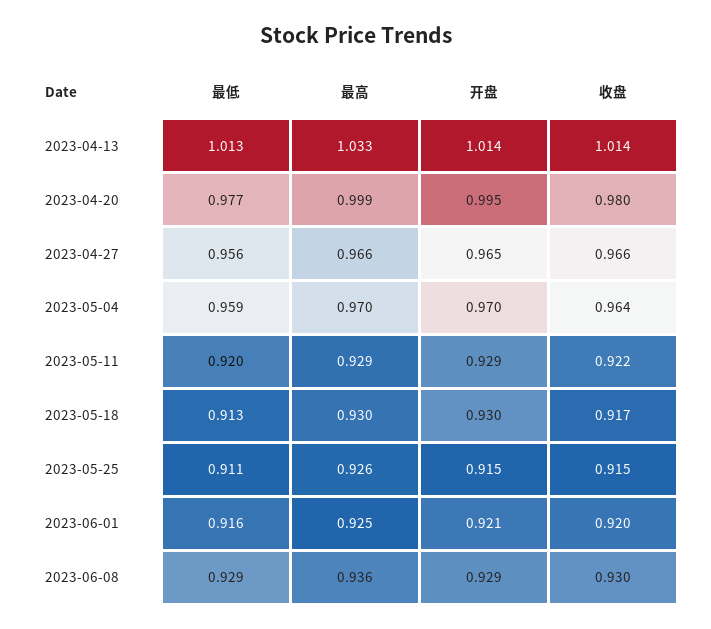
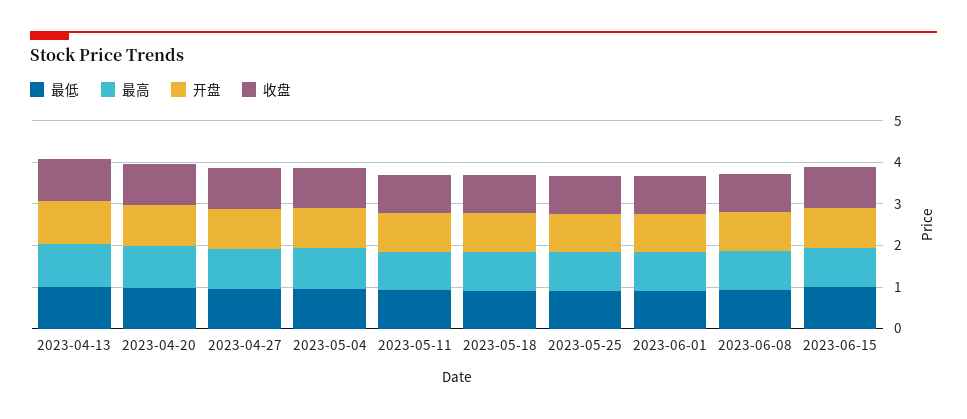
最低, 2023-06-15: none -> 1
最高, 2023-06-15: none -> 1
开盘, 2023-06-15: none -> 1
收盘, 2023-06-15: none -> 1

